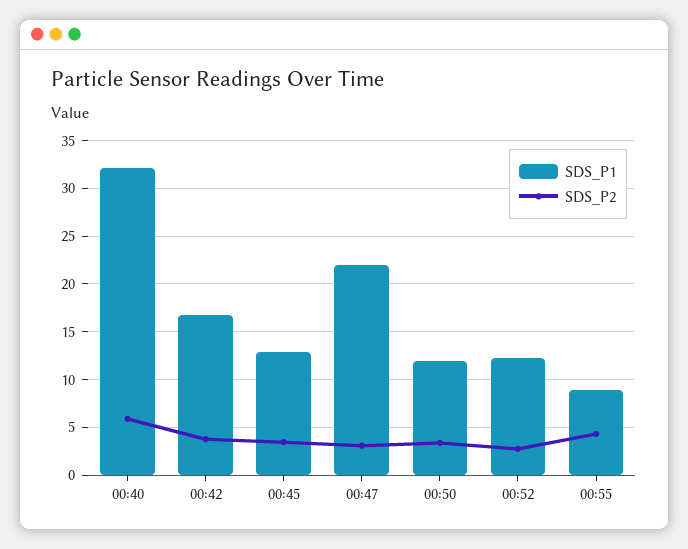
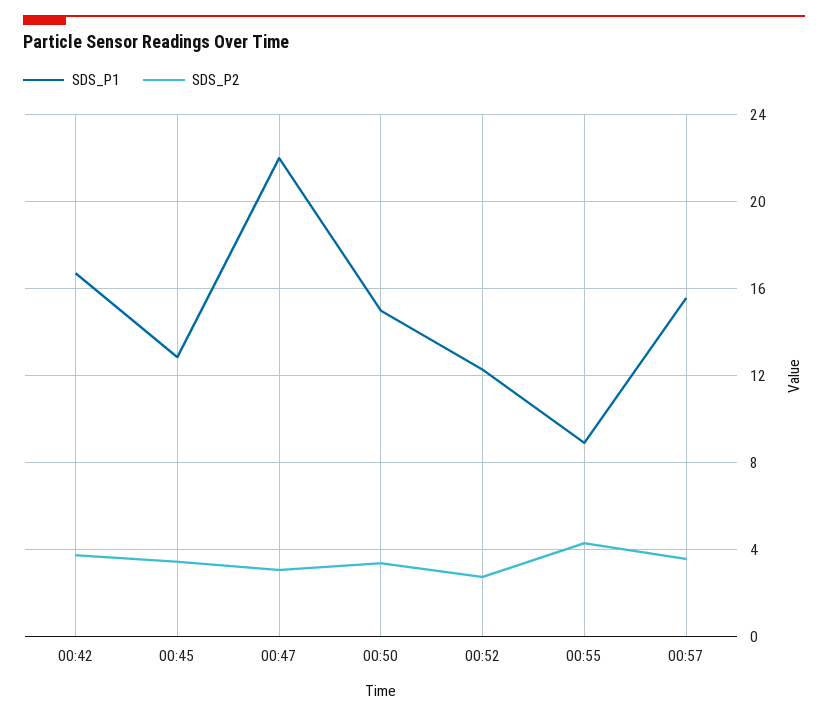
SDS_P1, 00:40: 32 -> none
SDS_P2, 00:40: 6 -> none
SDS_P1, 00:50: 12 -> 15
SDS_P1, 00:57: none -> 15.5
SDS_P2, 00:57: none -> 3.5

